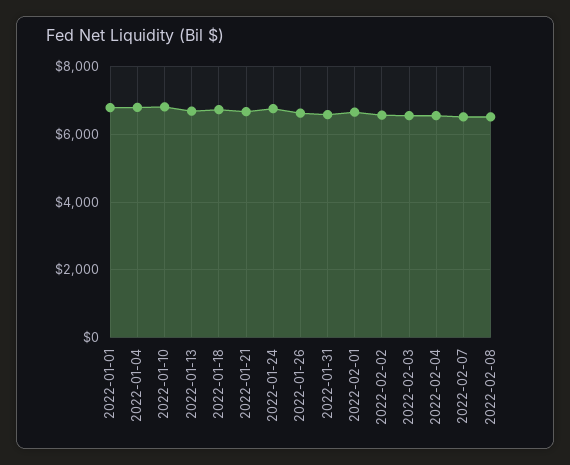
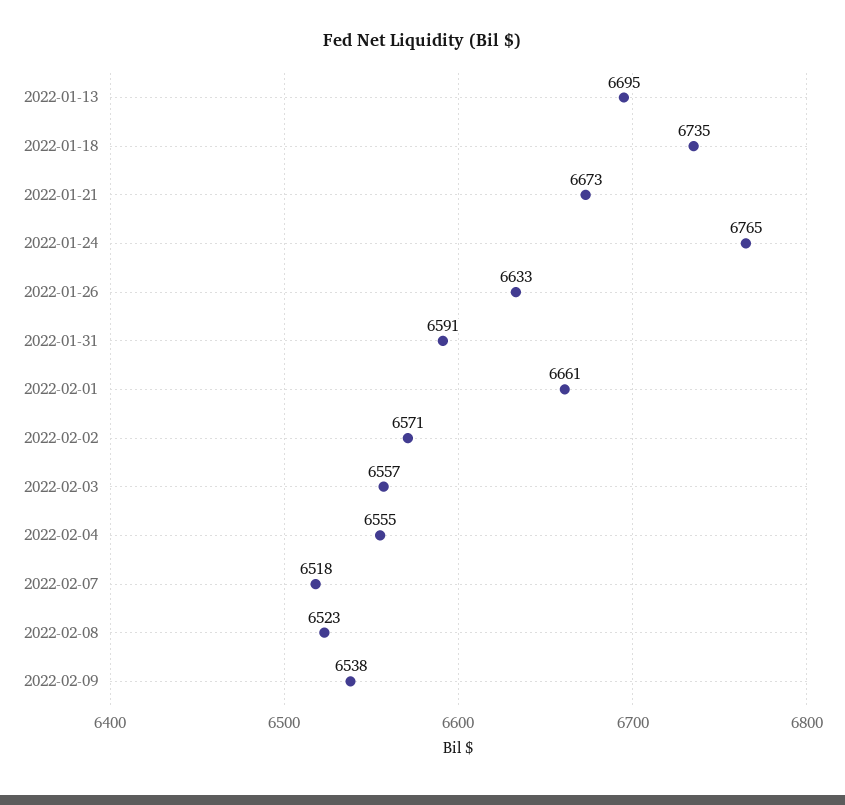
2022-01-01: 6800 -> none
2022-01-04: 6800 -> none
2022-01-10: 6800 -> none
2022-02-09: none -> 6538

